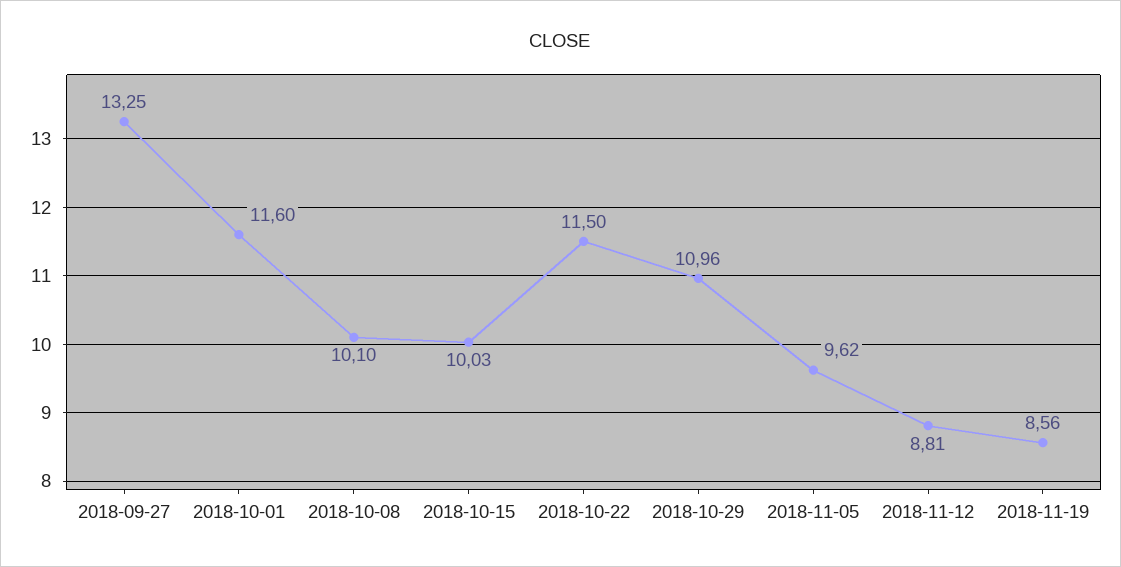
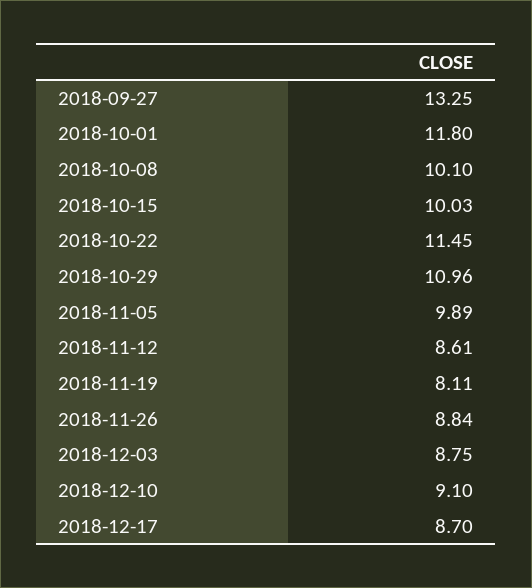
2018-10-01: 11.6 -> 11.8
2018-10-22: 11.5 -> 11.45
2018-11-05: 9.62 -> 9.89
2018-11-12: 8.81 -> 8.61
2018-11-19: 8.56 -> 8.11
2018-11-26: none -> 8.84
2018-12-03: none -> 8.75
2018-12-10: none -> 9.1
2018-12-17: none -> 8.7

